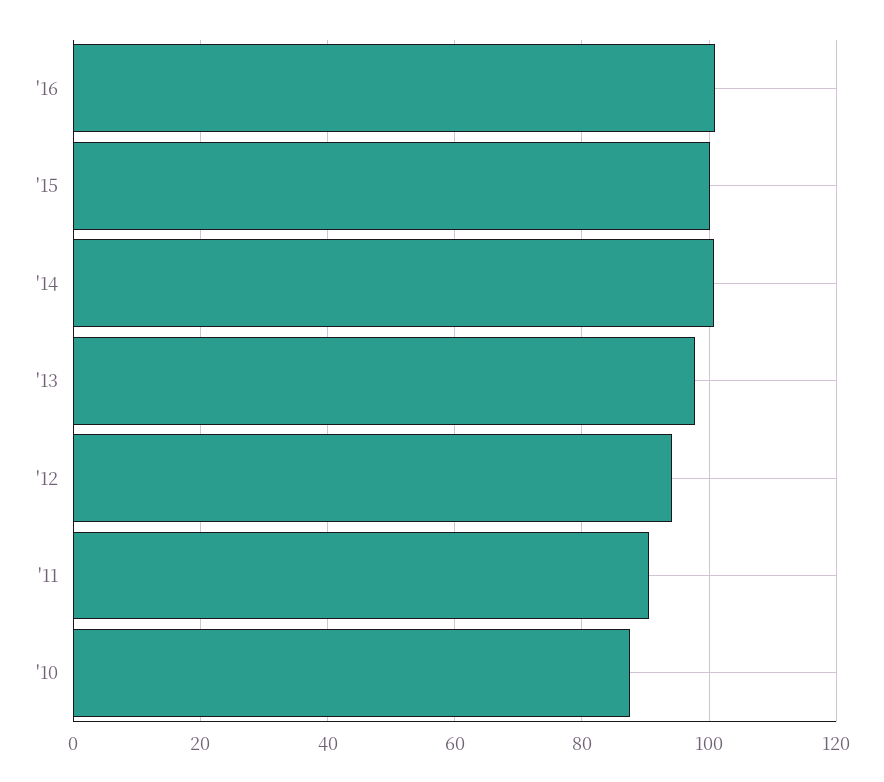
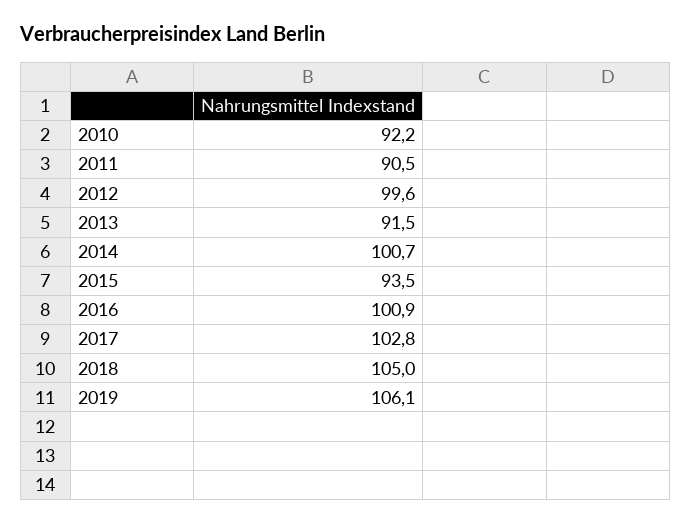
'15: 100 -> 93.5
'13: 98 -> 91.5
'12: 94 -> 99.6
'10: 88 -> 92.2
2017: none -> 102.8
2018: none -> 105
2019: none -> 106.1

